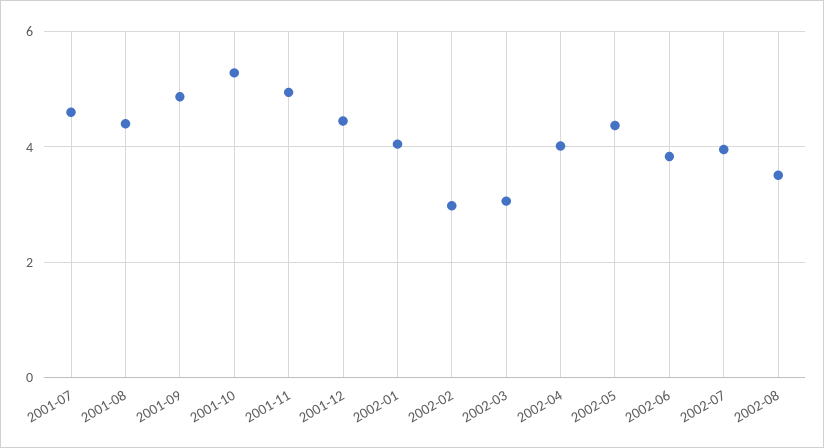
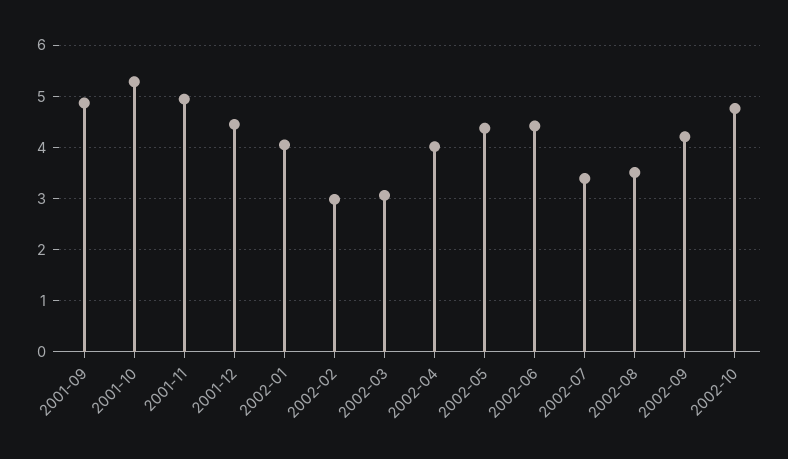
2001-07: 4.6 -> none
2001-08: 4.4 -> none
2002-06: 3.8 -> 4.4
2002-07: 4 -> 3.4
2002-09: none -> 4.2
2002-10: none -> 4.8

